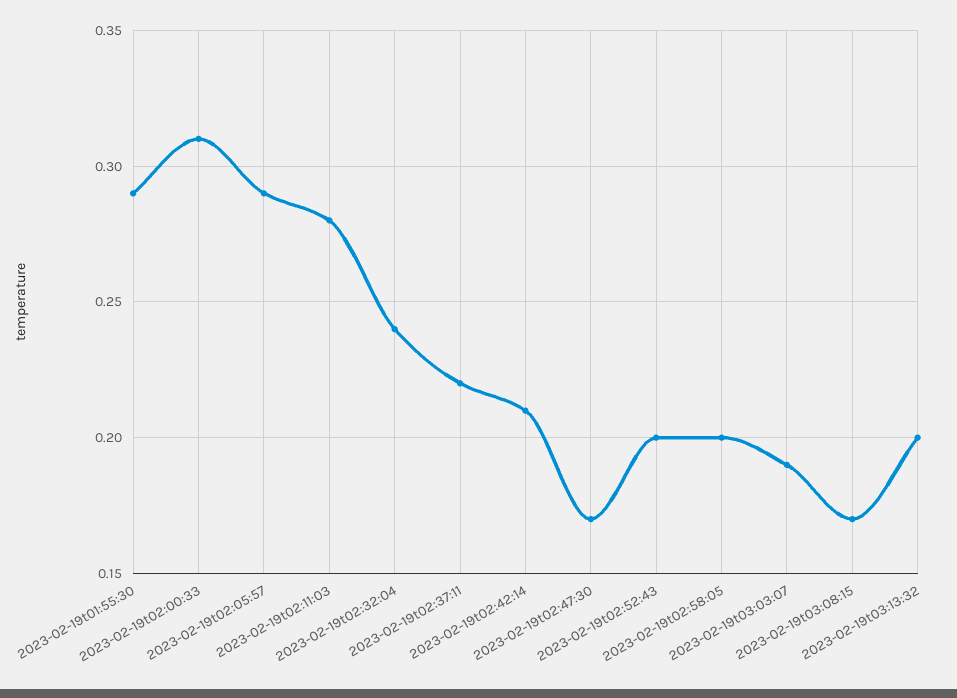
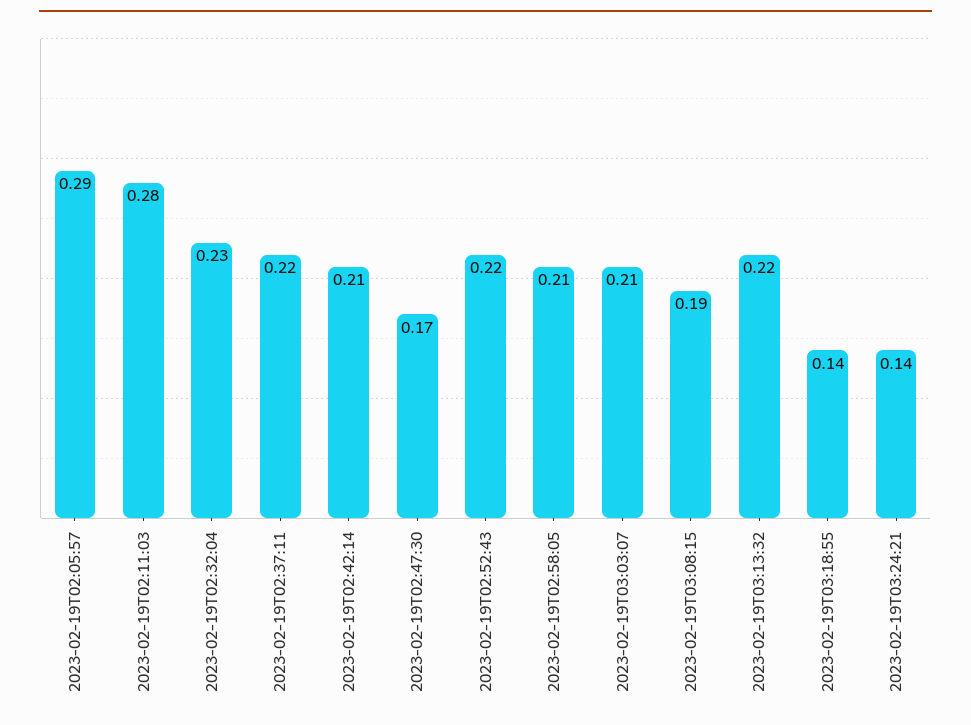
2023-02-19t01:55:30: 0.29 -> none
2023-02-19t02:00:33: 0.31 -> none
2023-02-19t02:32:04: 0.24 -> 0.23
2023-02-19t02:52:43: 0.2 -> 0.22
2023-02-19t02:58:05: 0.2 -> 0.21
2023-02-19t03:03:07: 0.19 -> 0.21
2023-02-19t03:08:15: 0.17 -> 0.19
2023-02-19t03:13:32: 0.2 -> 0.22
2023-02-19T03:18:55: none -> 0.14
2023-02-19T03:24:21: none -> 0.14

